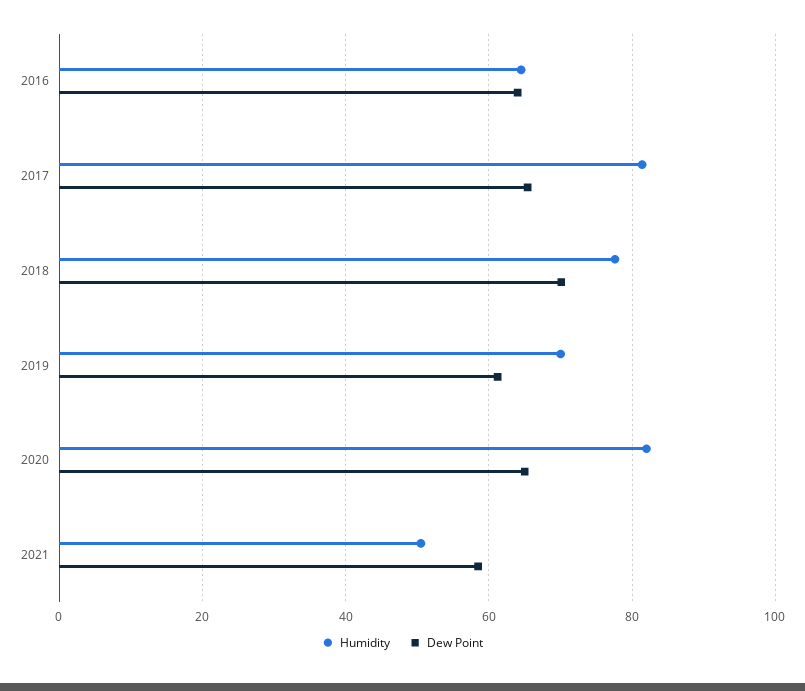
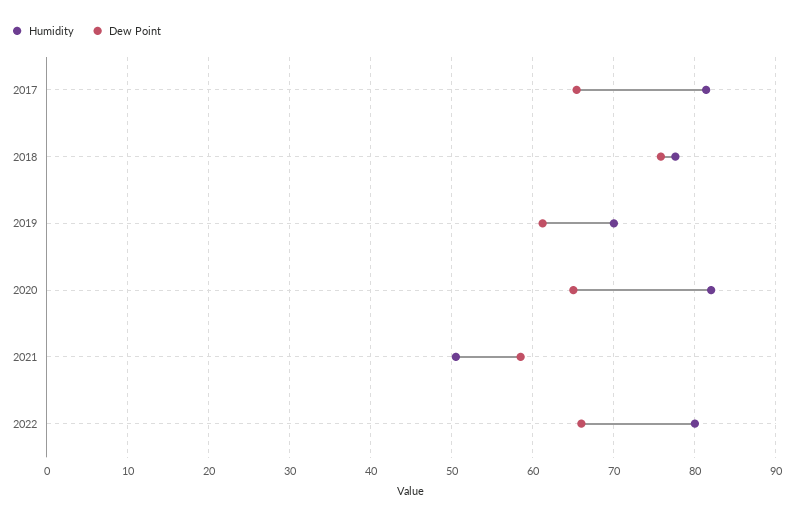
Humidity, 2016: 64 -> none
Dew Point, 2016: 64 -> none
Dew Point, 2018: 70 -> 76
Humidity, 2022: none -> 80
Dew Point, 2022: none -> 66

